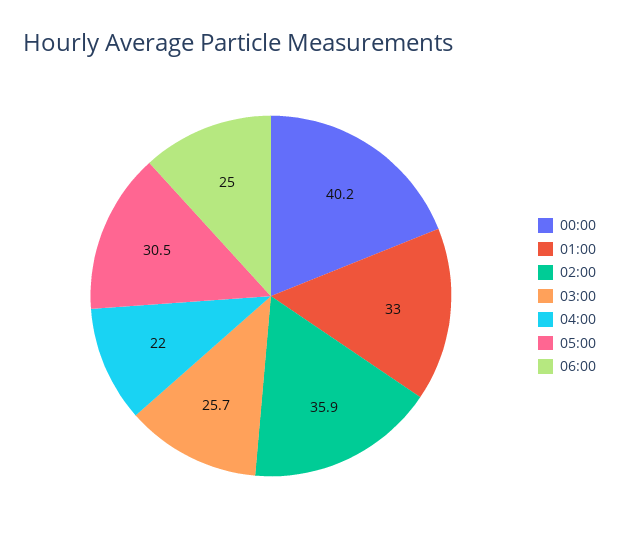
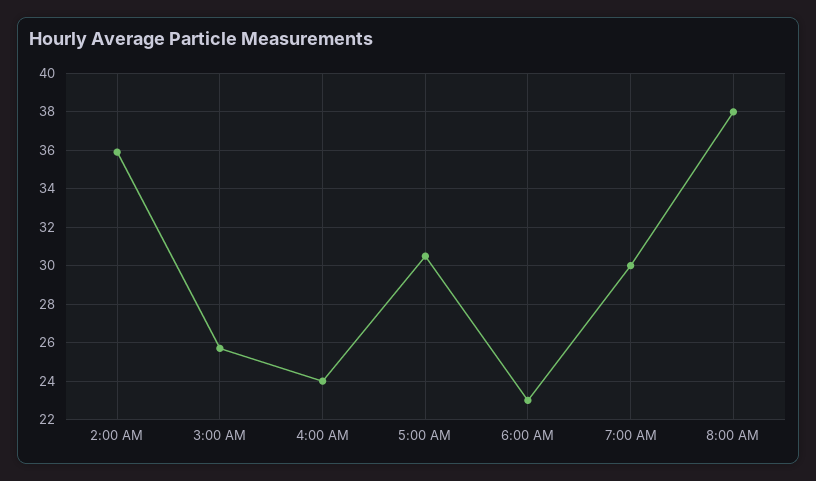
00:00: 40.2 -> none
01:00: 33 -> none
04:00: 22 -> 24
06:00: 25 -> 23
7:00 AM: none -> 30
8:00 AM: none -> 38

